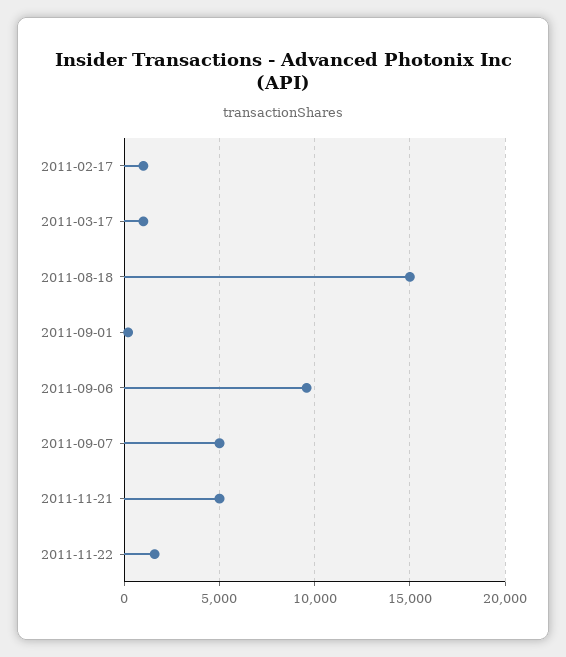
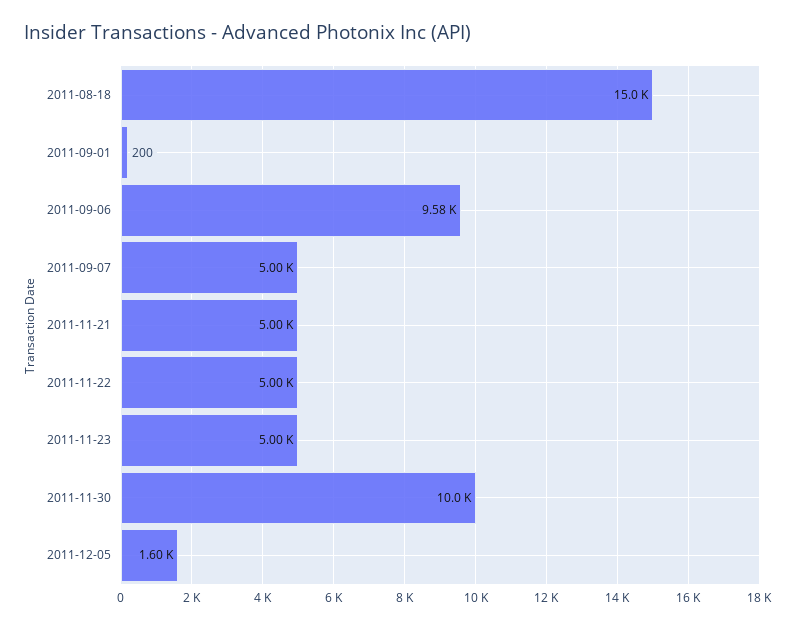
2011-02-17: 1000 -> none
2011-03-17: 1000 -> none
2011-11-22: 1500 -> 5000
2011-11-23: none -> 5000
2011-11-30: none -> 10000
2011-12-05: none -> 1600

